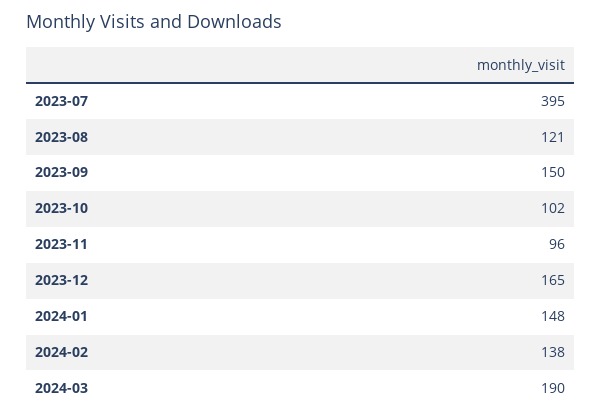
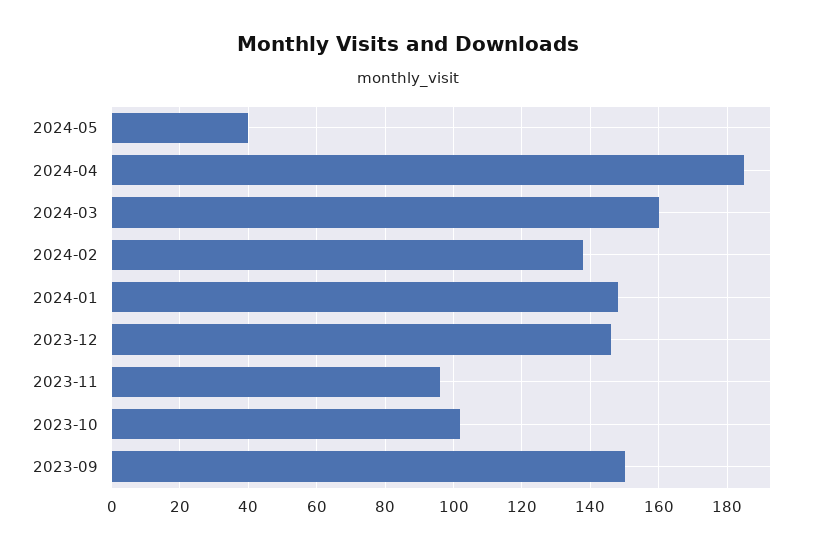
2023-07: 395 -> none
2023-08: 121 -> none
2023-12: 165 -> 145
2024-03: 190 -> 160
2024-05: none -> 40
2024-04: none -> 185

